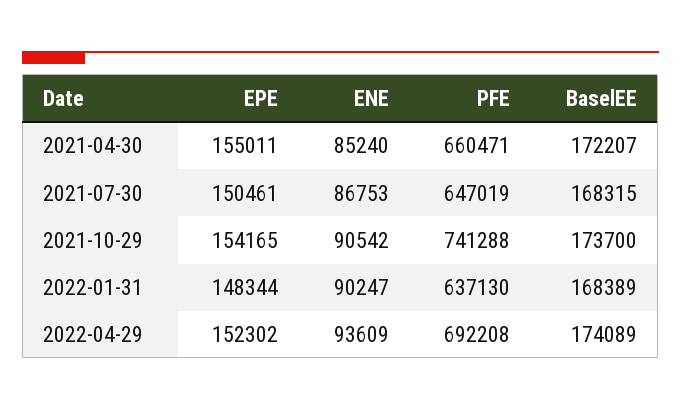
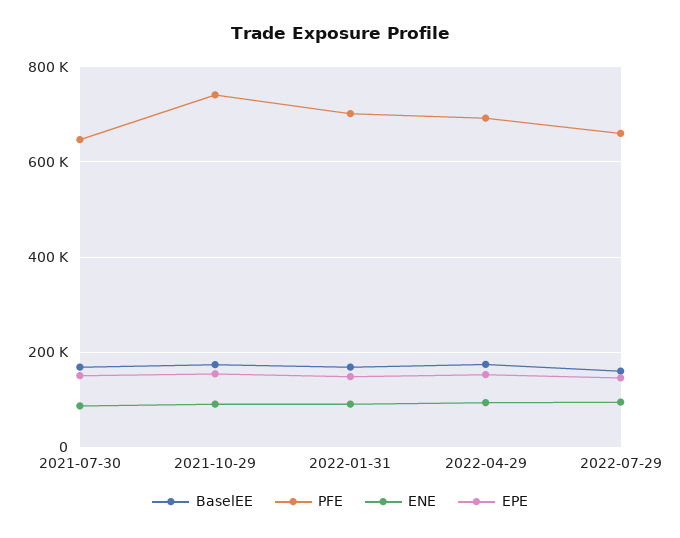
EPE, 2021-04-30: 155011 -> none
ENE, 2021-04-30: 85240 -> none
PFE, 2021-04-30: 660471 -> none
BaselEE, 2021-04-30: 172207 -> none
PFE, 2022-01-31: 637130 -> 700000
BaselEE, 2022-07-29: none -> 160000
PFE, 2022-07-29: none -> 660000
ENE, 2022-07-29: none -> 100000
EPE, 2022-07-29: none -> 140000

